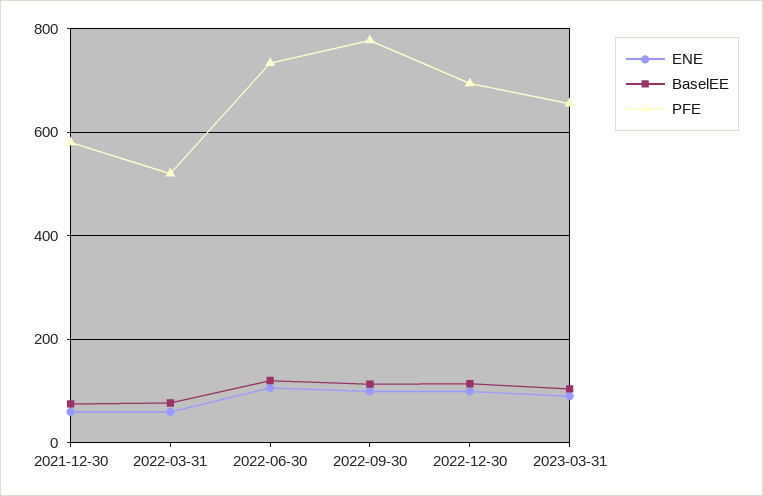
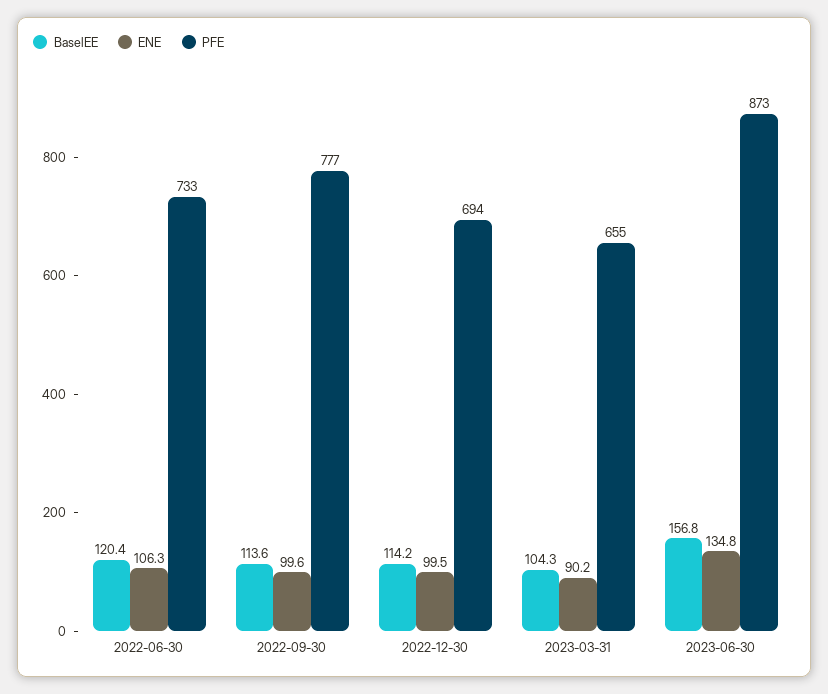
ENE, 2021-12-30: 60 -> none
BaselEE, 2021-12-30: 80 -> none
PFE, 2021-12-30: 580 -> none
ENE, 2022-03-31: 60 -> none
BaselEE, 2022-03-31: 80 -> none
PFE, 2022-03-31: 520 -> none
BaselEE, 2023-06-30: none -> 156.8
ENE, 2023-06-30: none -> 134.8
PFE, 2023-06-30: none -> 873

